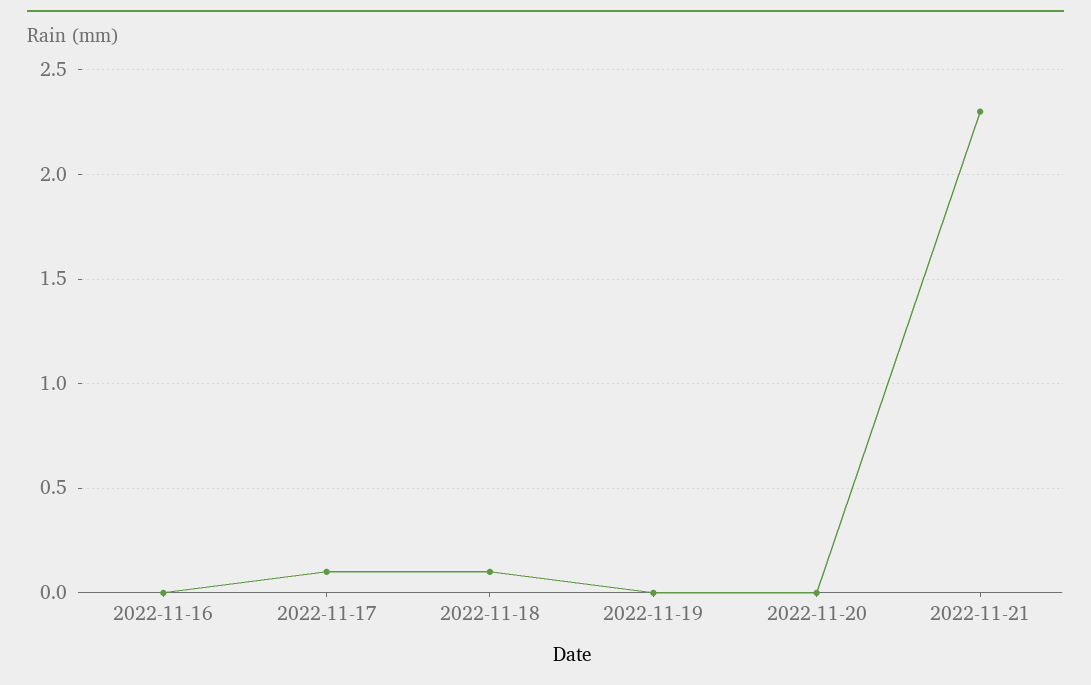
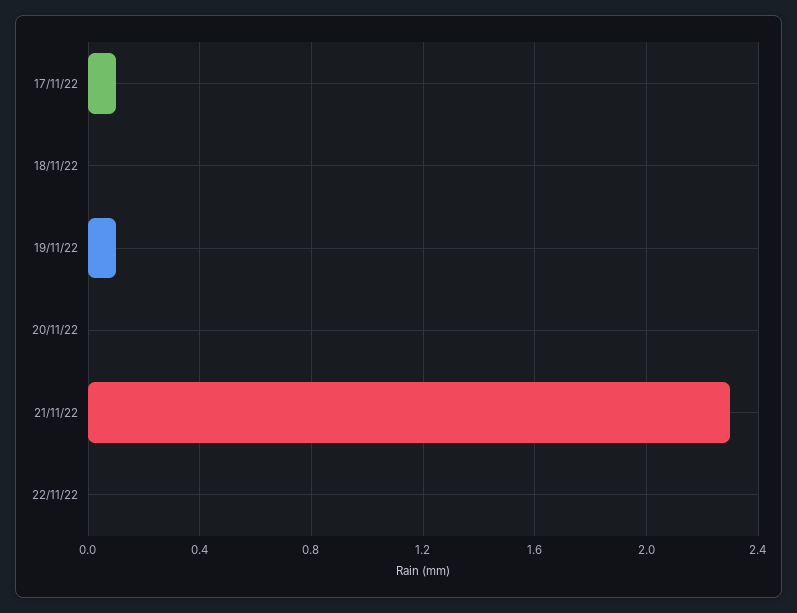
2022-11-16: 0 -> none
2022-11-18: 0.1 -> 0
2022-11-19: 0 -> 0.1
22/11/22: none -> 0

